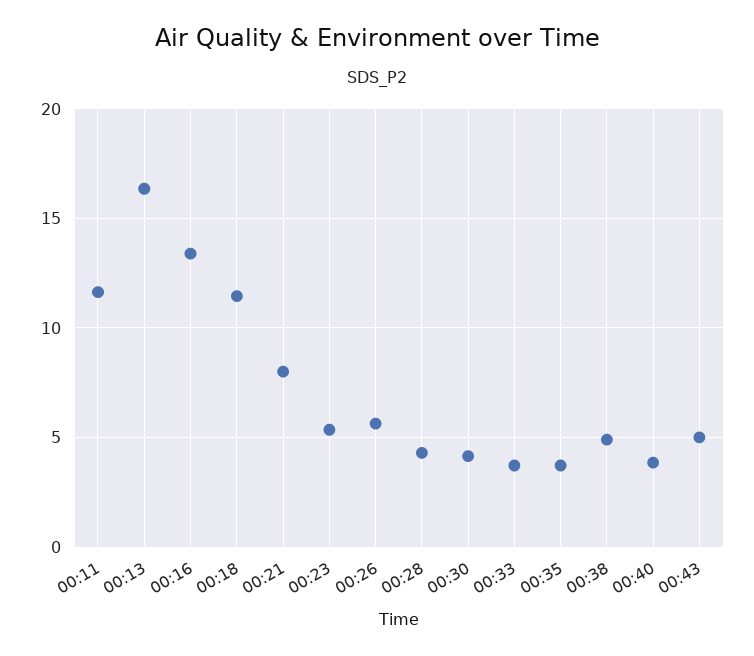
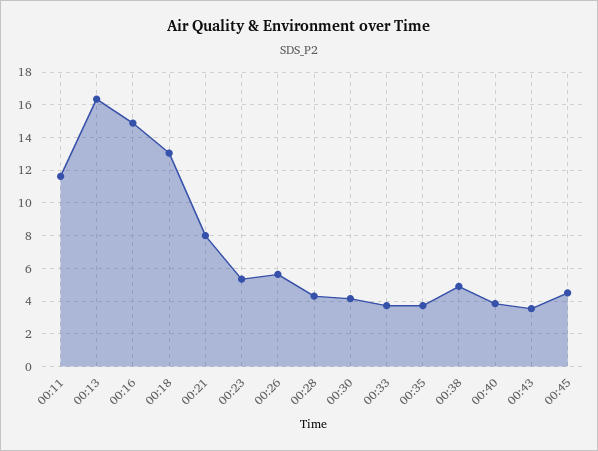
00:16: 13.5 -> 15
00:18: 11.5 -> 13
00:43: 5 -> 3.5
00:45: none -> 4.5

